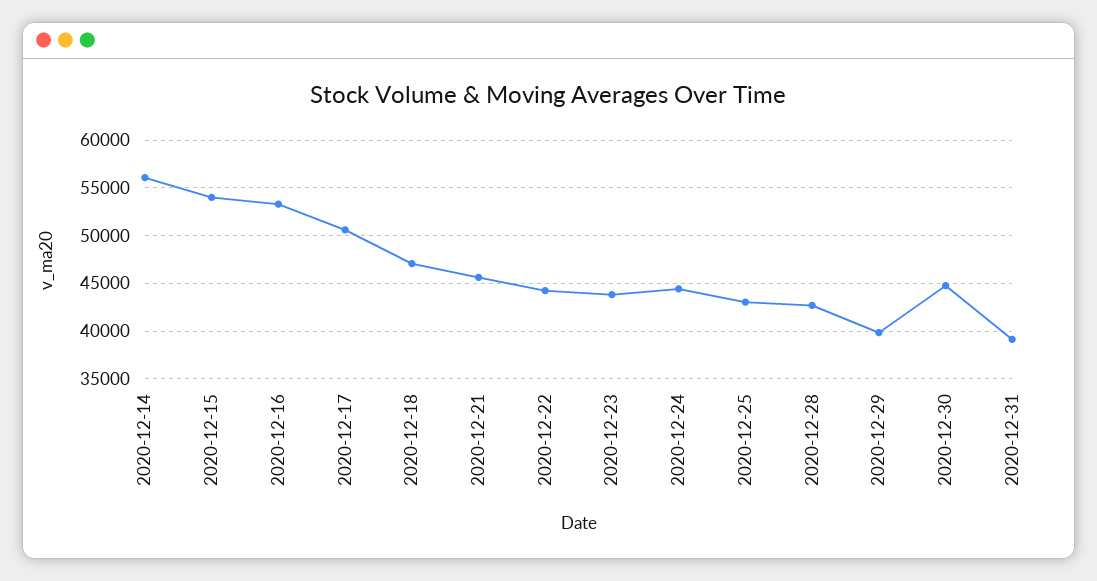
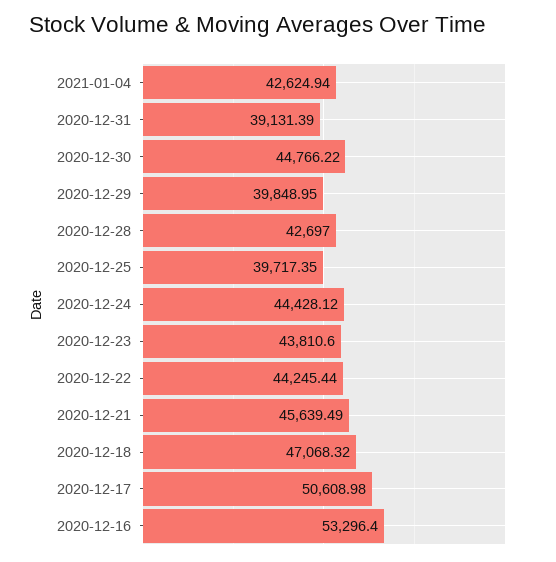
2020-12-14: 56000 -> none
2020-12-15: 54000 -> none
2020-12-25: 43000 -> 39717.35
2021-01-04: none -> 42624.94

